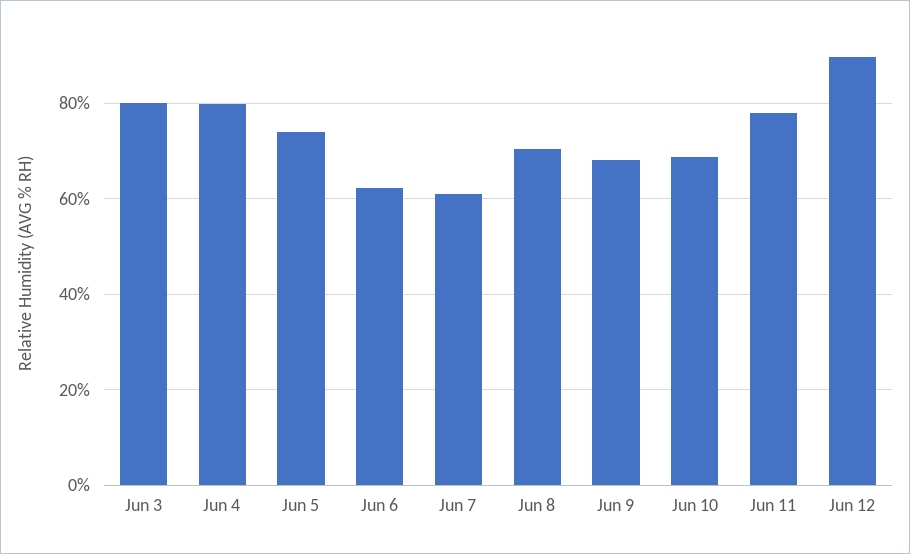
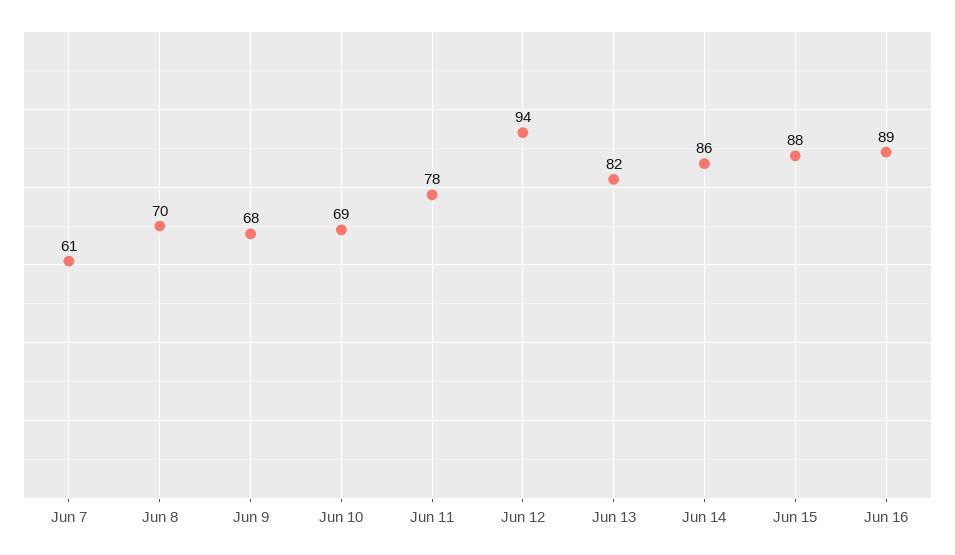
Jun 3: 80 -> none
Jun 4: 80 -> none
Jun 5: 74 -> none
Jun 6: 62 -> none
Jun 12: 90 -> 94
Jun 13: none -> 82
Jun 14: none -> 86
Jun 15: none -> 88
Jun 16: none -> 89

